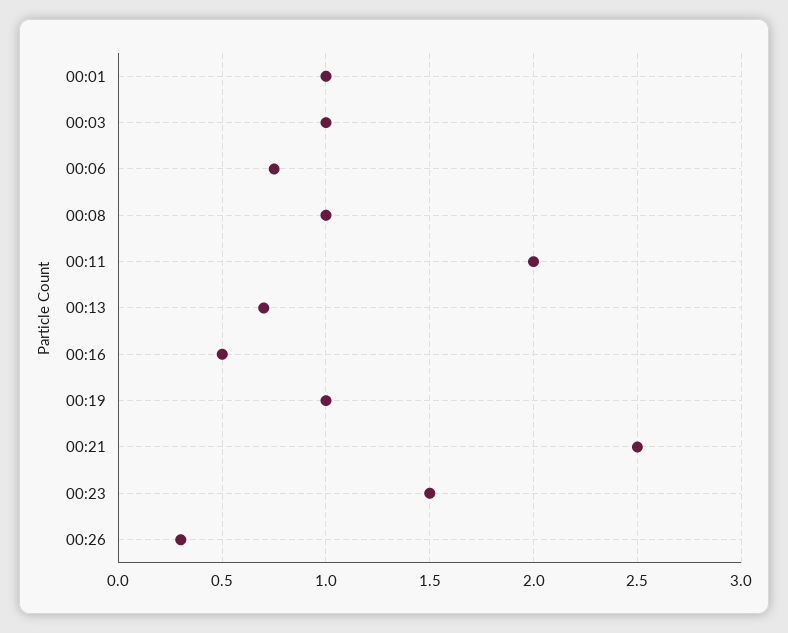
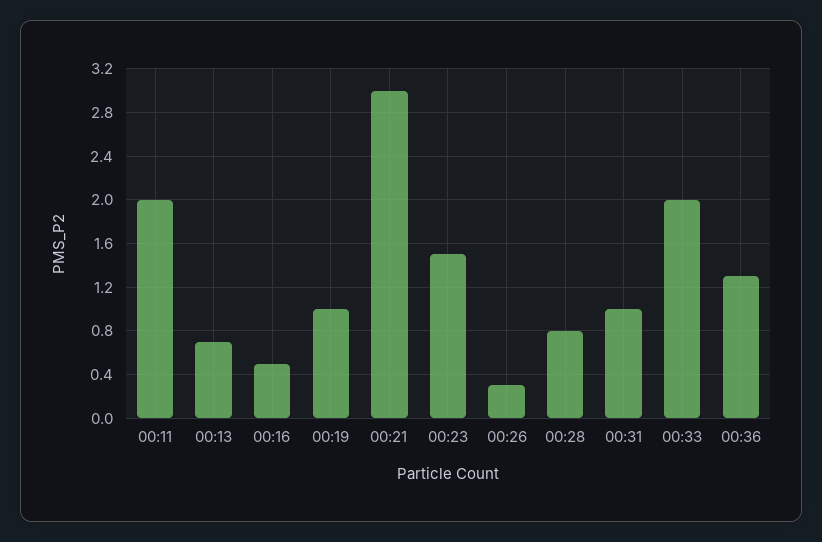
00:01: 1 -> none
00:03: 1 -> none
00:06: 0.75 -> none
00:08: 1 -> none
00:21: 2.5 -> 3
00:28: none -> 0.8
00:31: none -> 1
00:33: none -> 2
00:36: none -> 1.3

